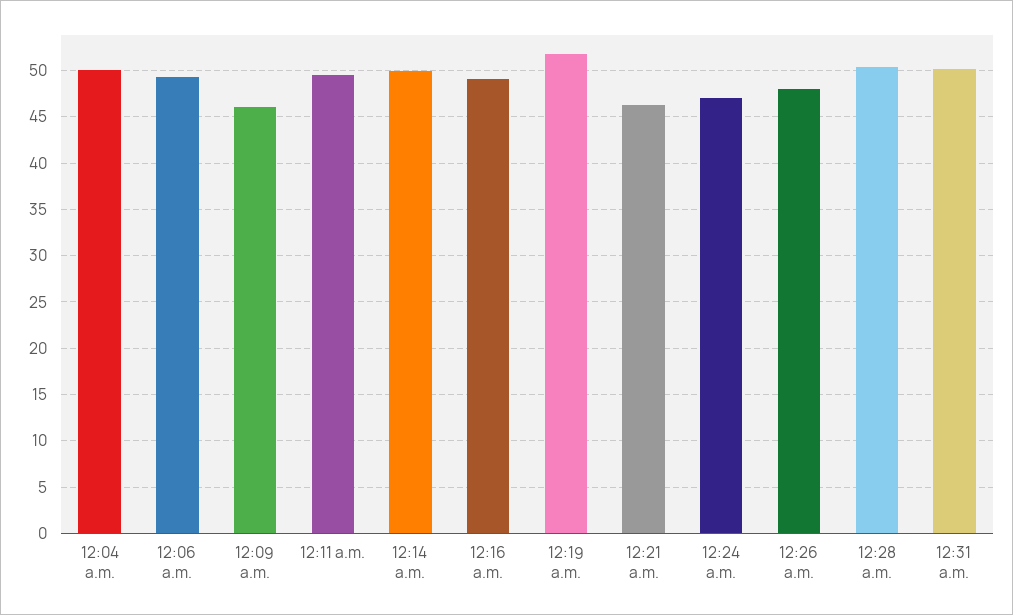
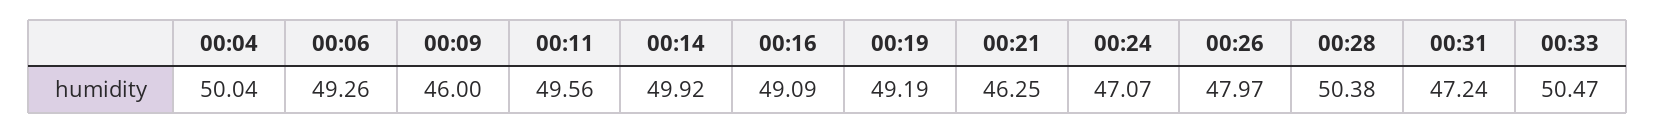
12:19 a.m.: 52 -> 49.19
12:31 a.m.: 50 -> 47.24
00:33: none -> 50.47

